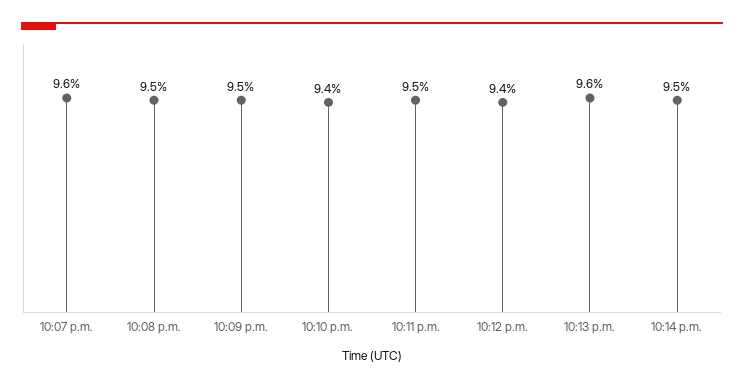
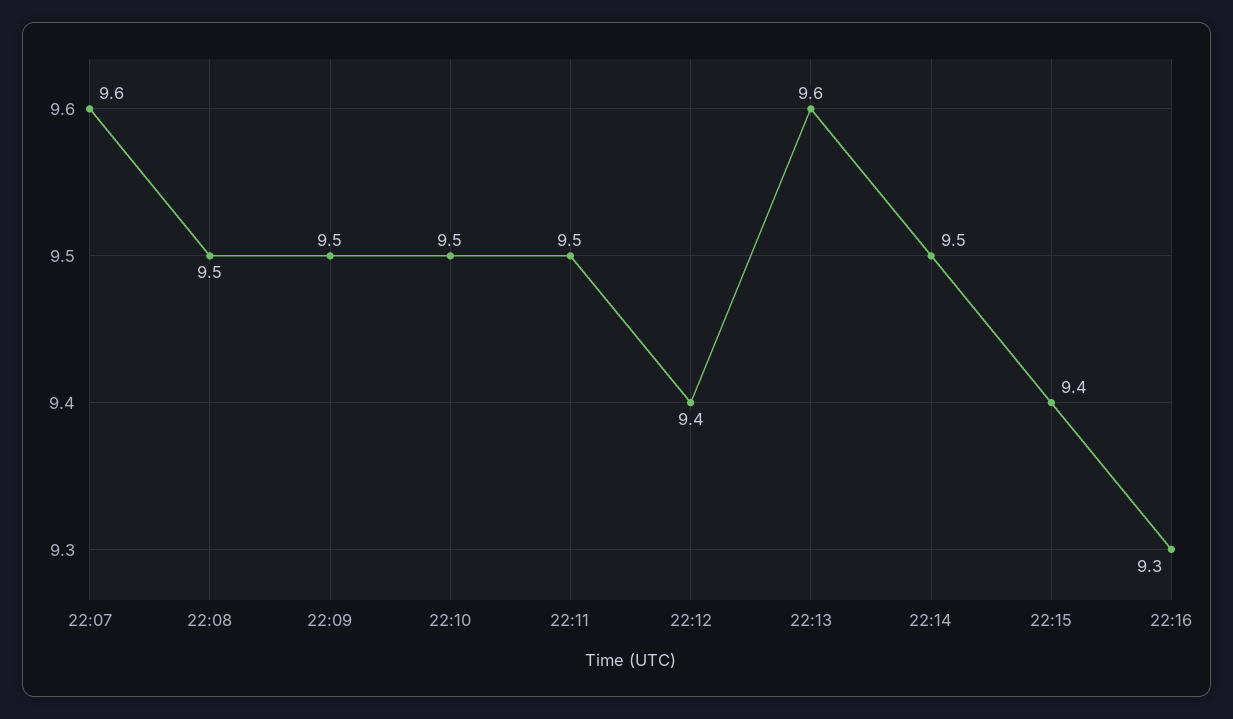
10:10 p.m.: 9.4 -> 9.5
22:15: none -> 9.4
22:16: none -> 9.3

